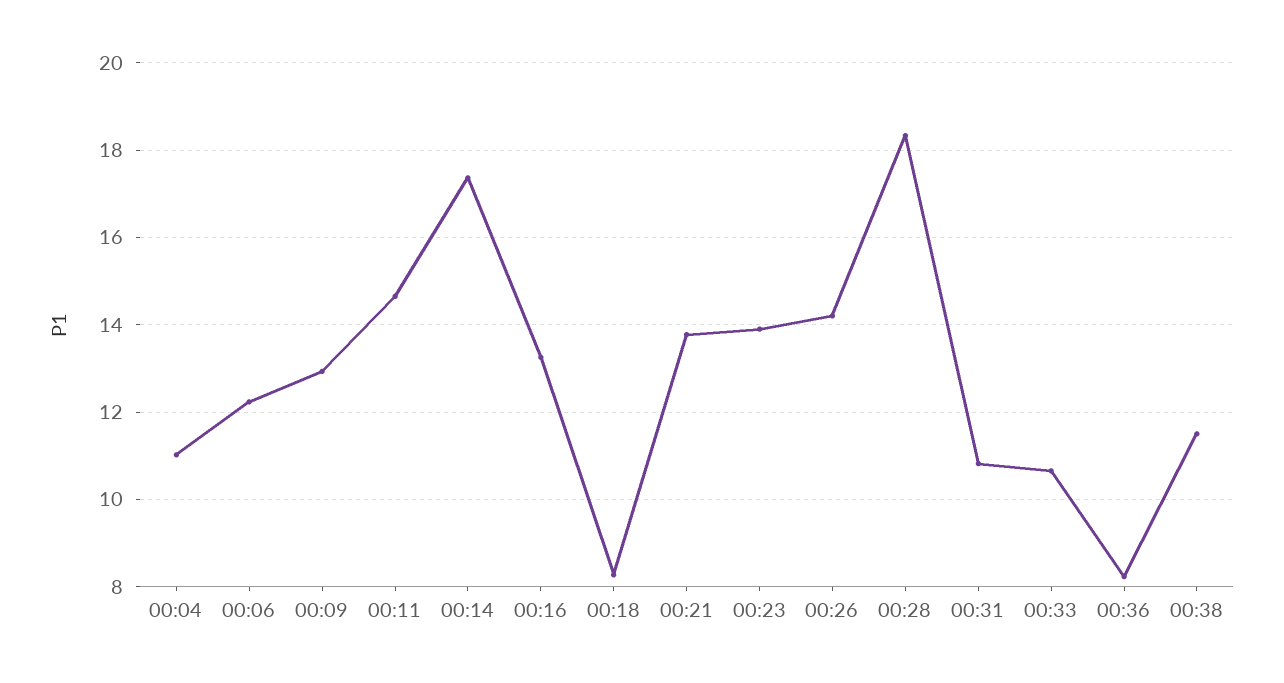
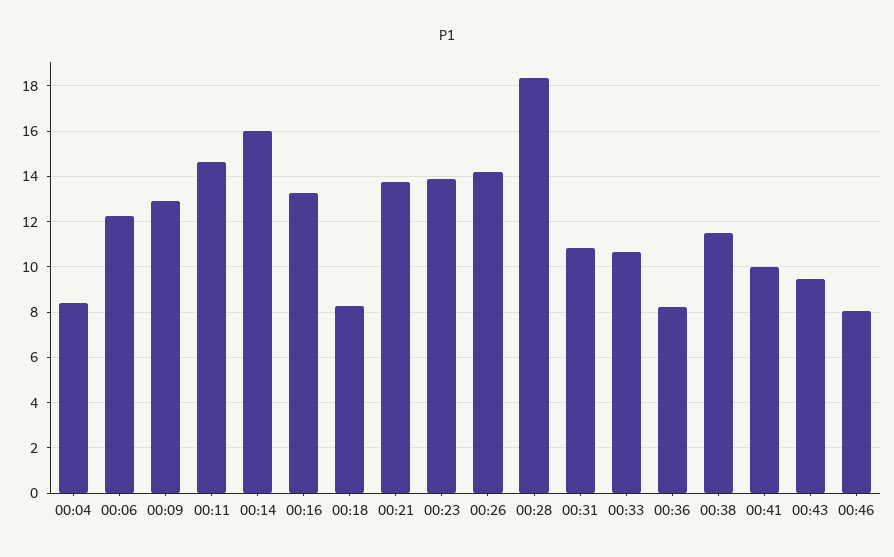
00:04: 11 -> 8.5
00:14: 17.4 -> 16
00:41: none -> 10
00:43: none -> 9.5
00:46: none -> 8

